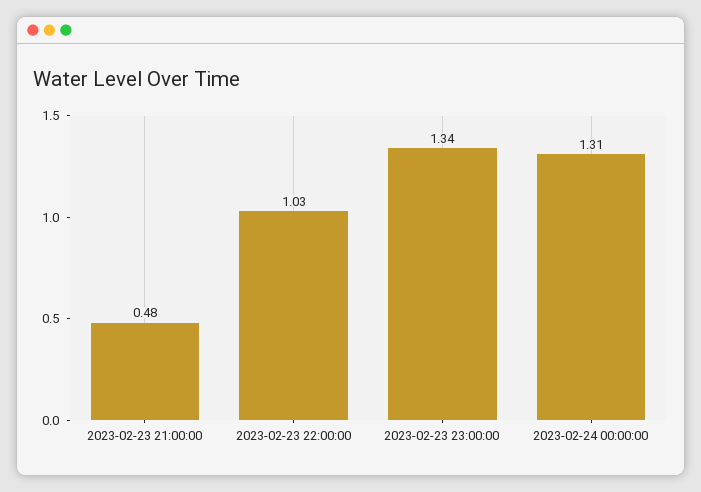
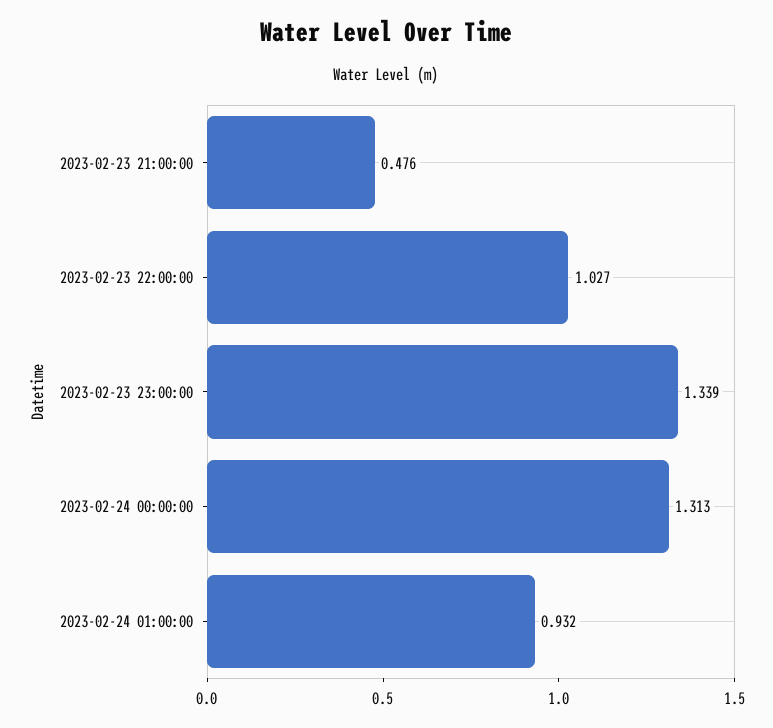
2023-02-24 01:00:00: none -> 0.932

